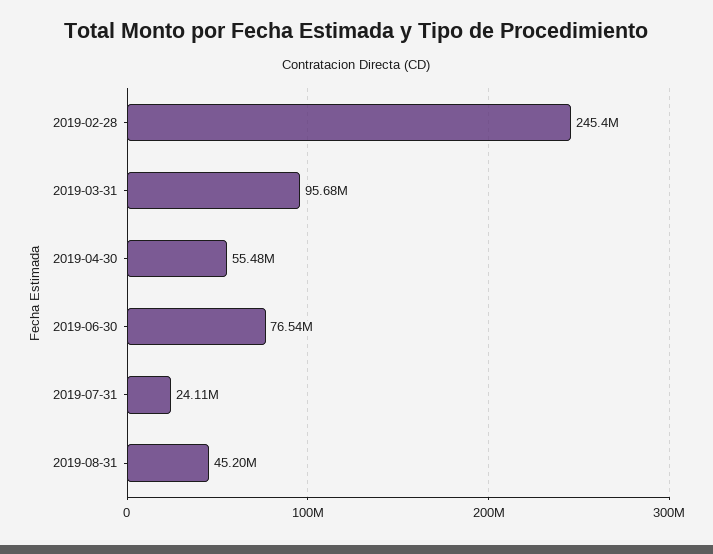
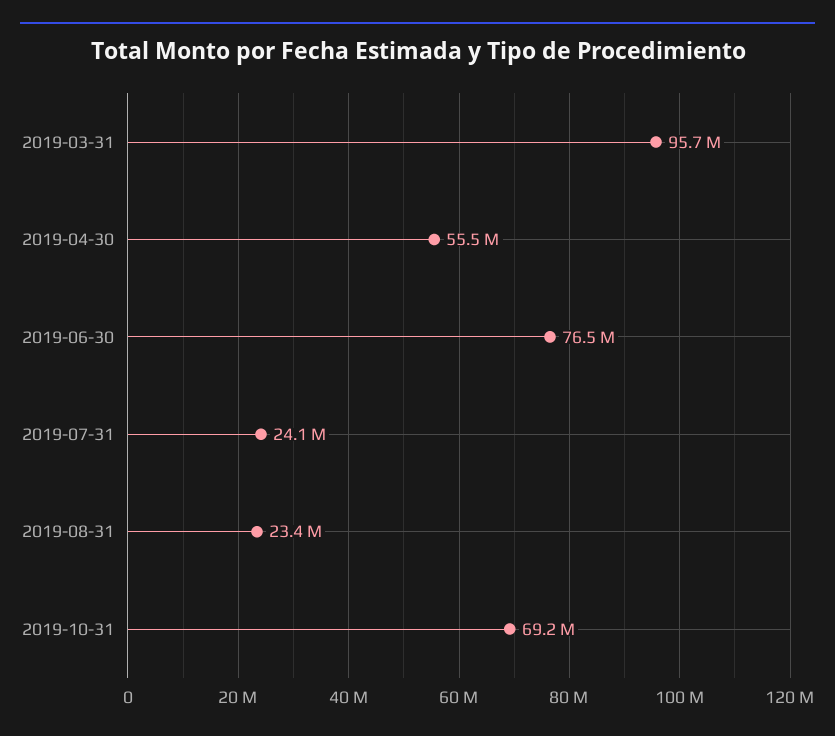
2019-02-28: 245400000 -> none
2019-08-31: 45200000 -> 23400000
2019-10-31: none -> 69200000

